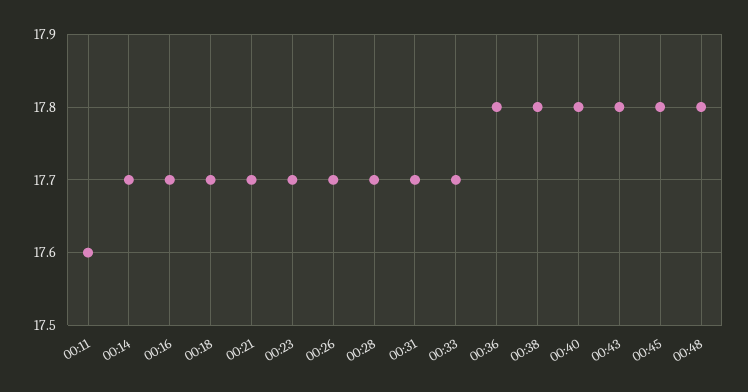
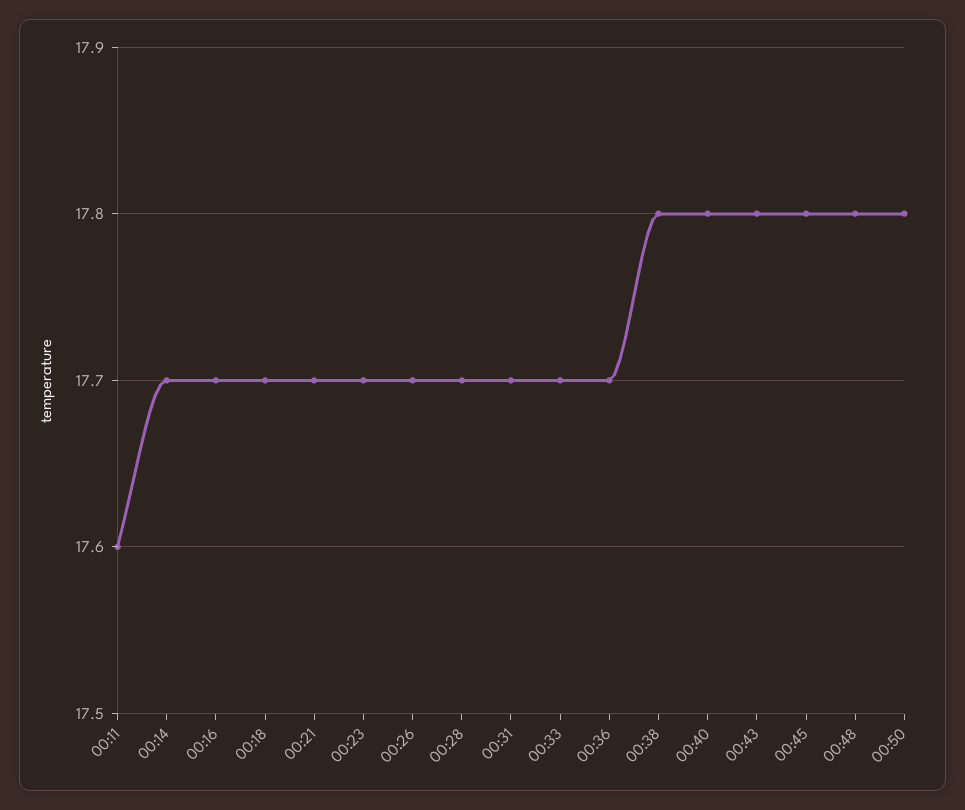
00:36: 17.8 -> 17.7
00:50: none -> 17.8

